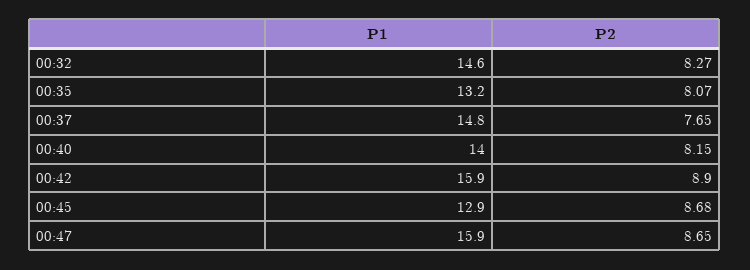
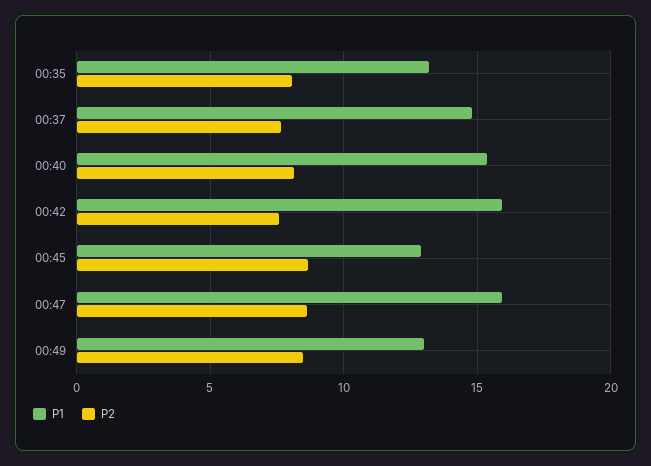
P1, 00:32: 14.6 -> none
P2, 00:32: 8.27 -> none
P1, 00:40: 14 -> 15.5
P2, 00:42: 8.9 -> 7.5
P1, 00:49: none -> 13
P2, 00:49: none -> 8.5

